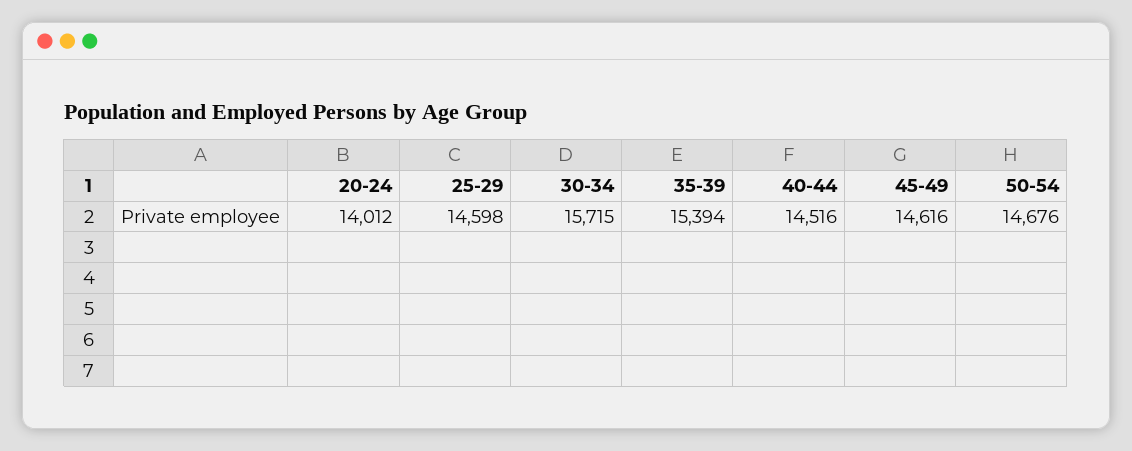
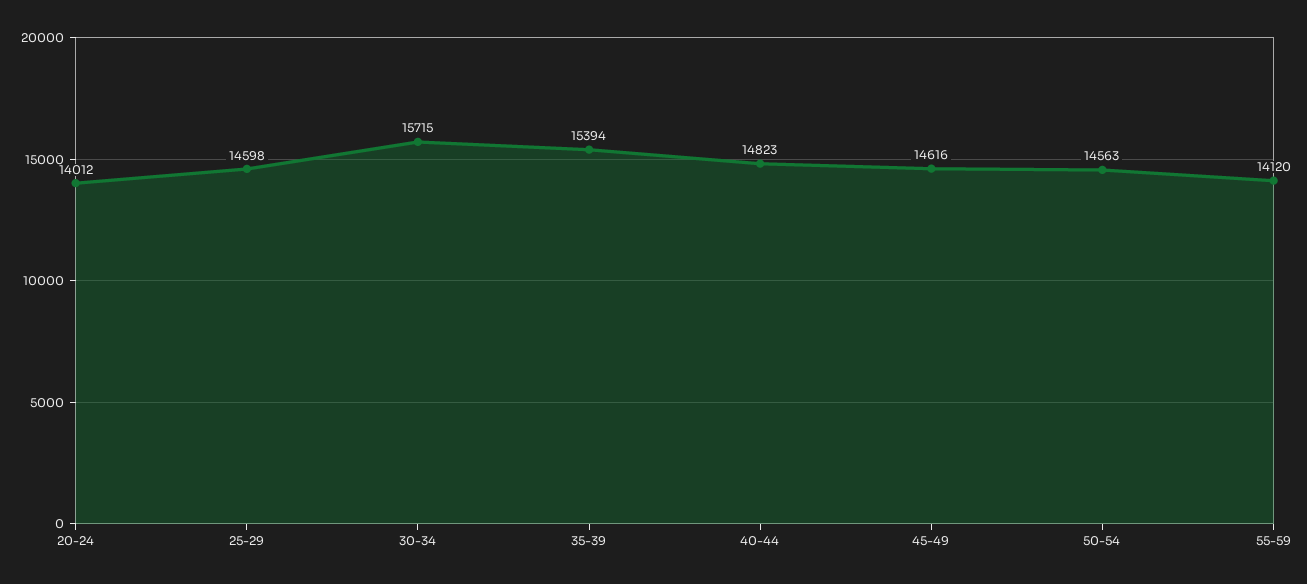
40-44: 14516 -> 14823
50-54: 14676 -> 14563
55-59: none -> 14120

